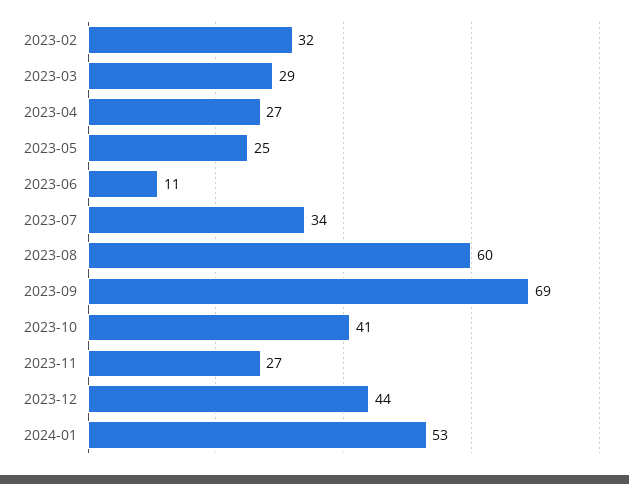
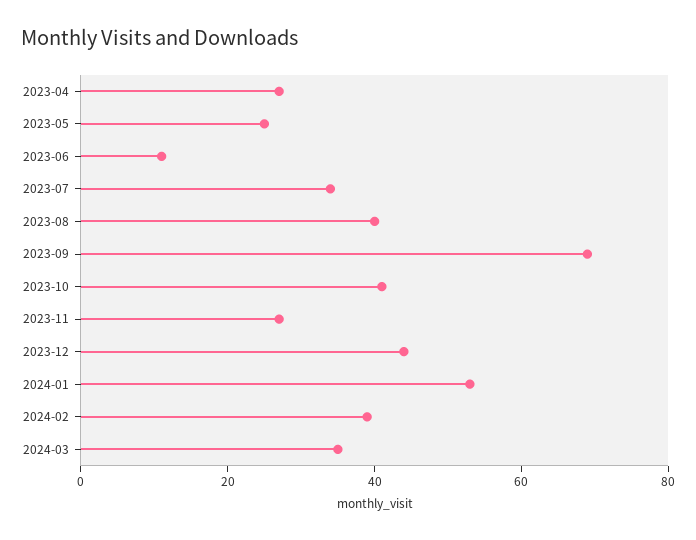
2023-02: 32 -> none
2023-03: 29 -> none
2023-08: 60 -> 40
2024-02: none -> 40
2024-03: none -> 35

